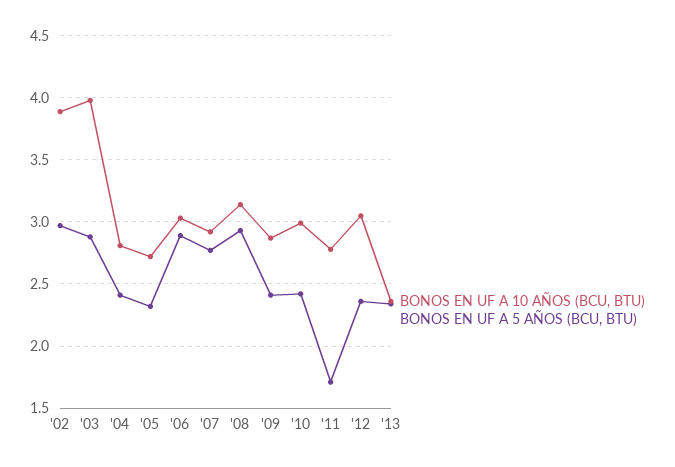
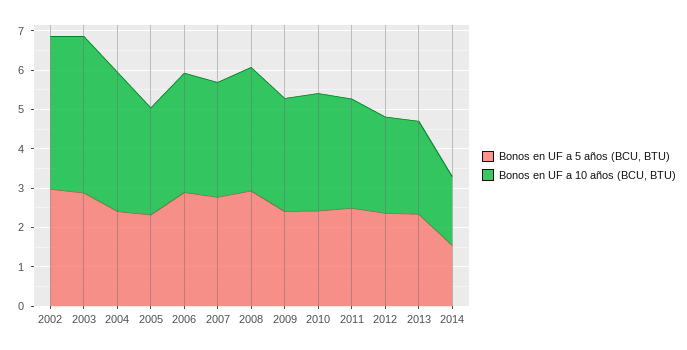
BONOS EN UF A 10 AÑOS (BCU, BTU), '04: 2.8 -> 3.5
BONOS EN UF A 5 AÑOS (BCU, BTU), '11: 1.7 -> 2.5
BONOS EN UF A 10 AÑOS (BCU, BTU), '12: 3.05 -> 2.5
BONOS EN UF A 5 AÑOS (BCU, BTU), 2014: none -> 1.5
BONOS EN UF A 10 AÑOS (BCU, BTU), 2014: none -> 1.75

